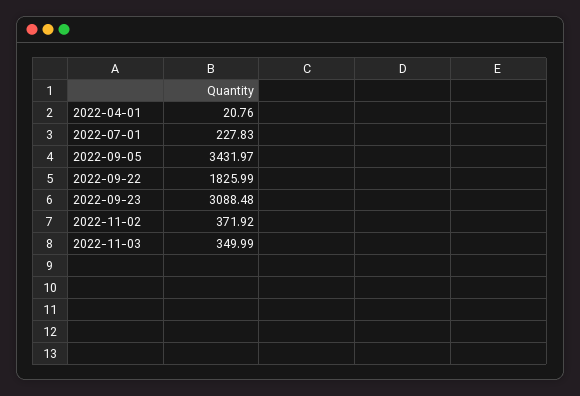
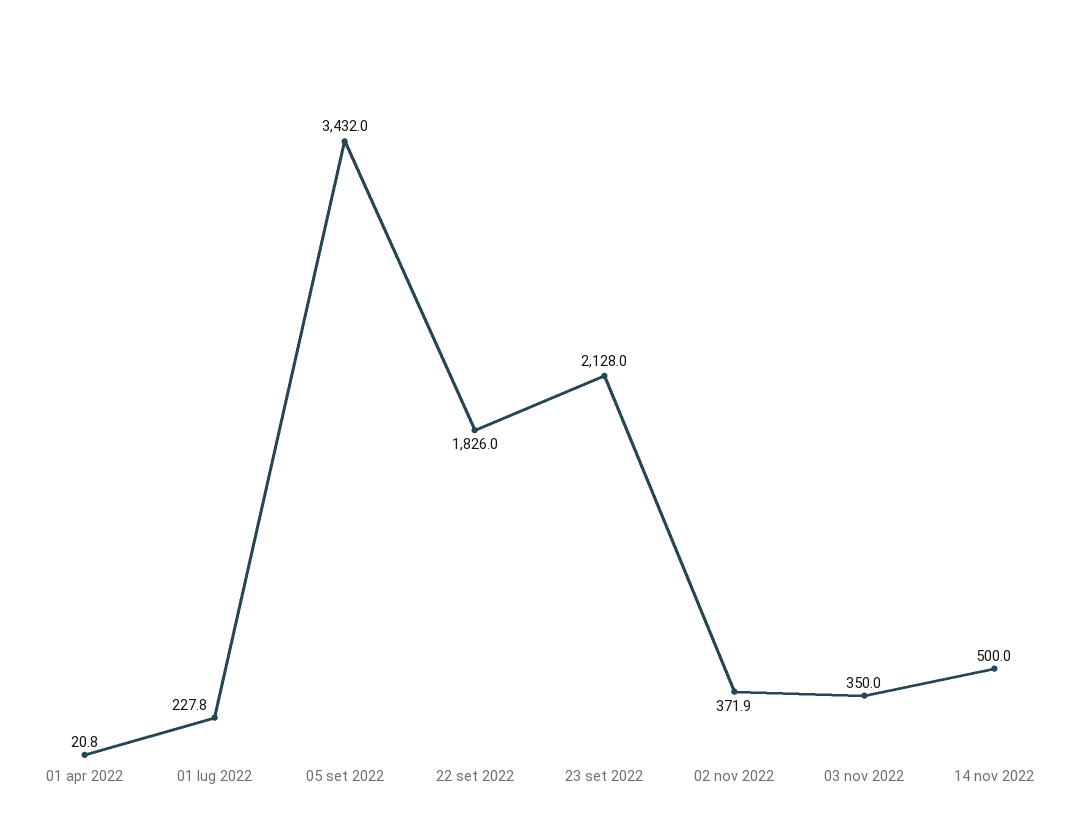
2022-09-23: 3088.48 -> 2128
14 nov 2022: none -> 500

